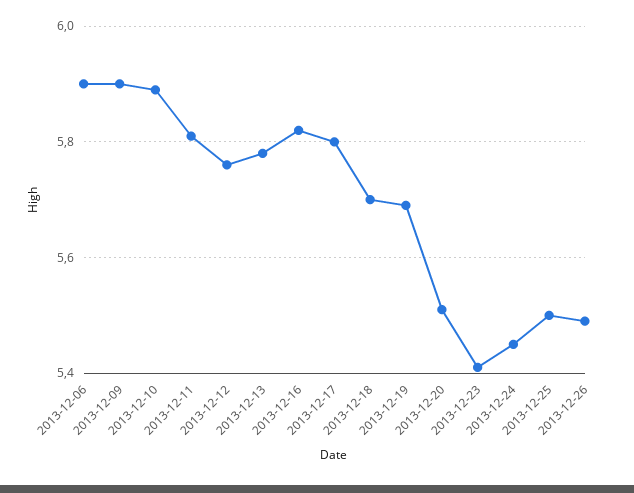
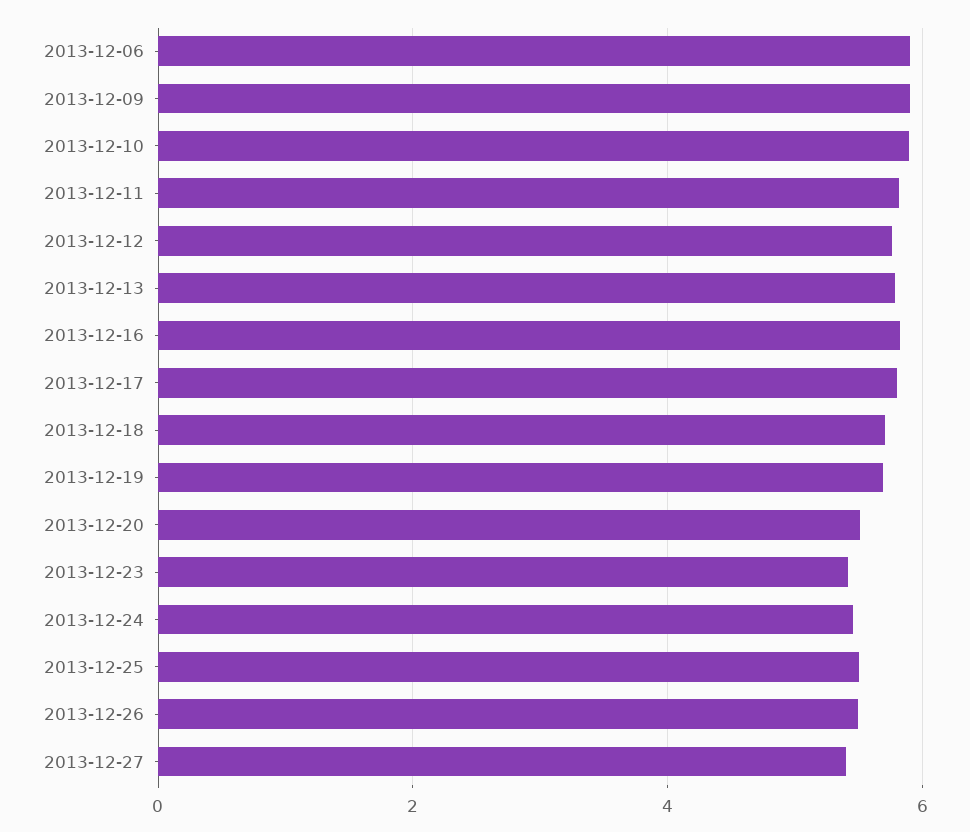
2013-12-27: none -> 5.4

